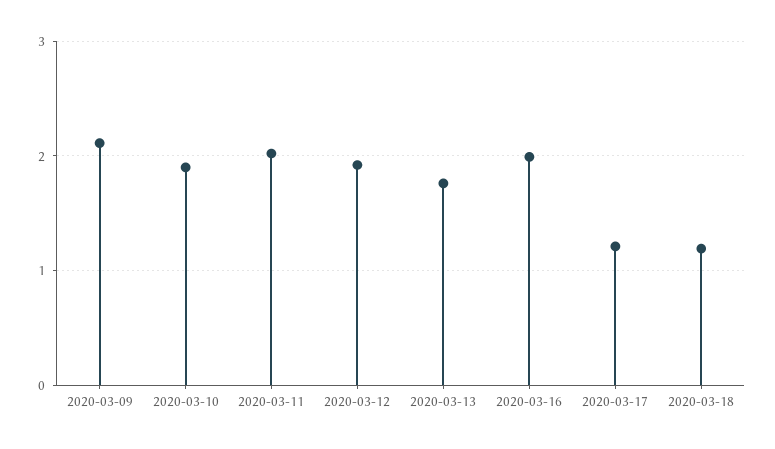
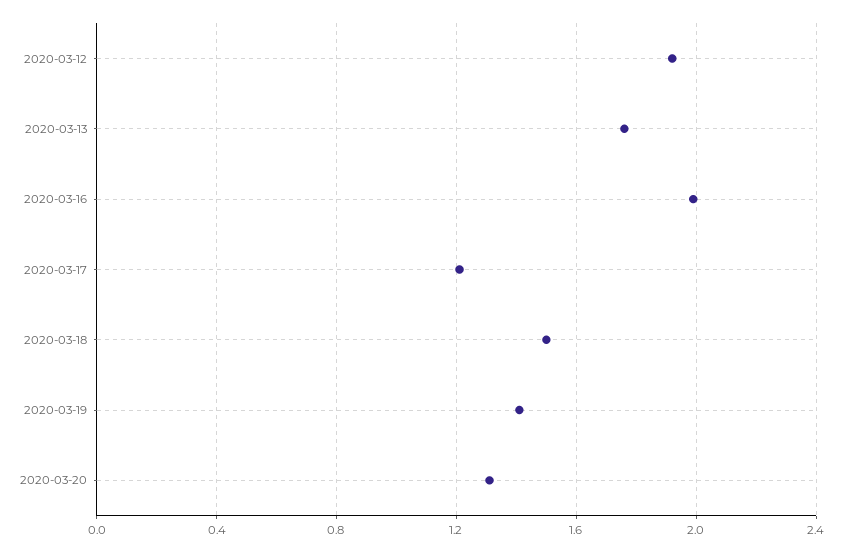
2020-03-09: 2.1 -> none
2020-03-10: 1.9 -> none
2020-03-11: 2 -> none
2020-03-18: 1.2 -> 1.5
2020-03-19: none -> 1.4
2020-03-20: none -> 1.3

